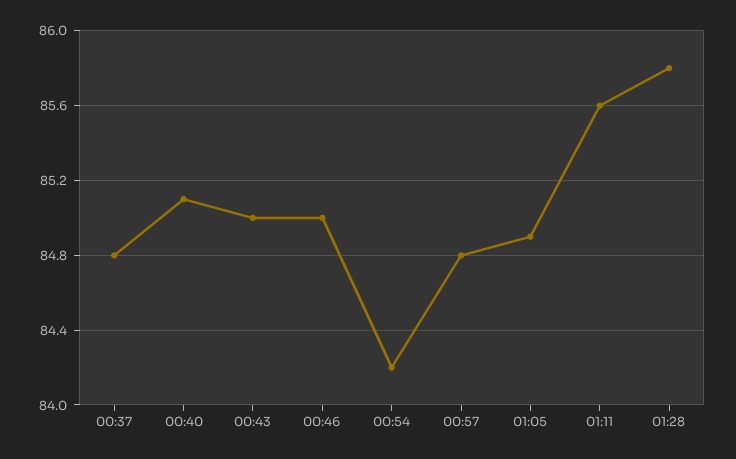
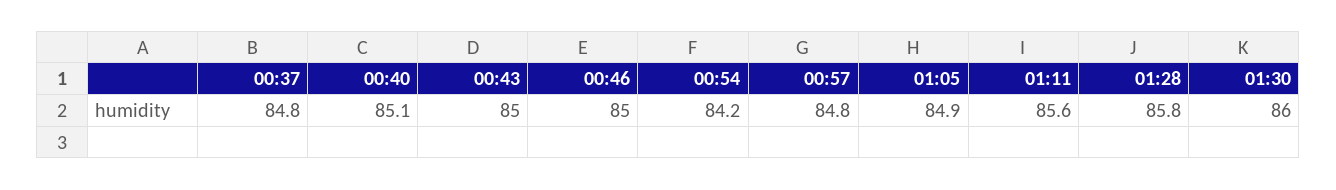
01:30: none -> 86

